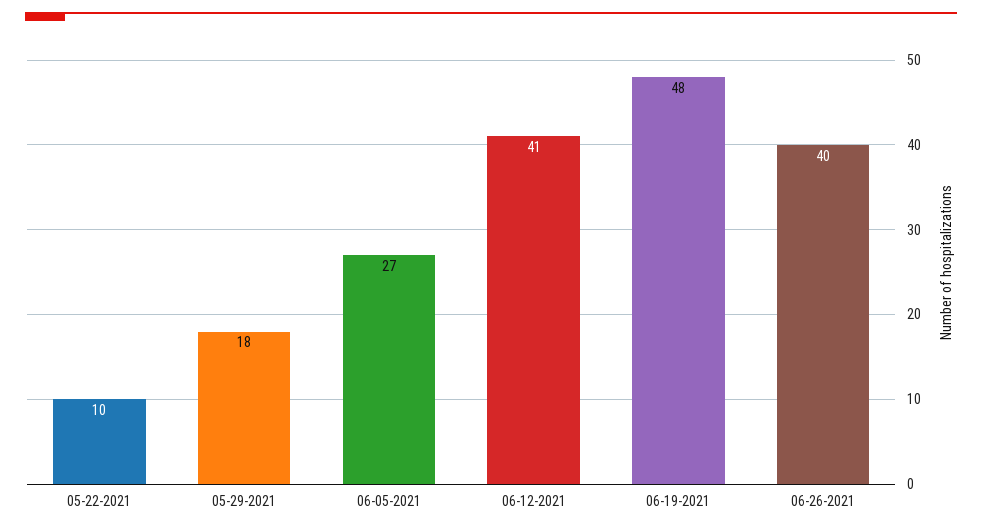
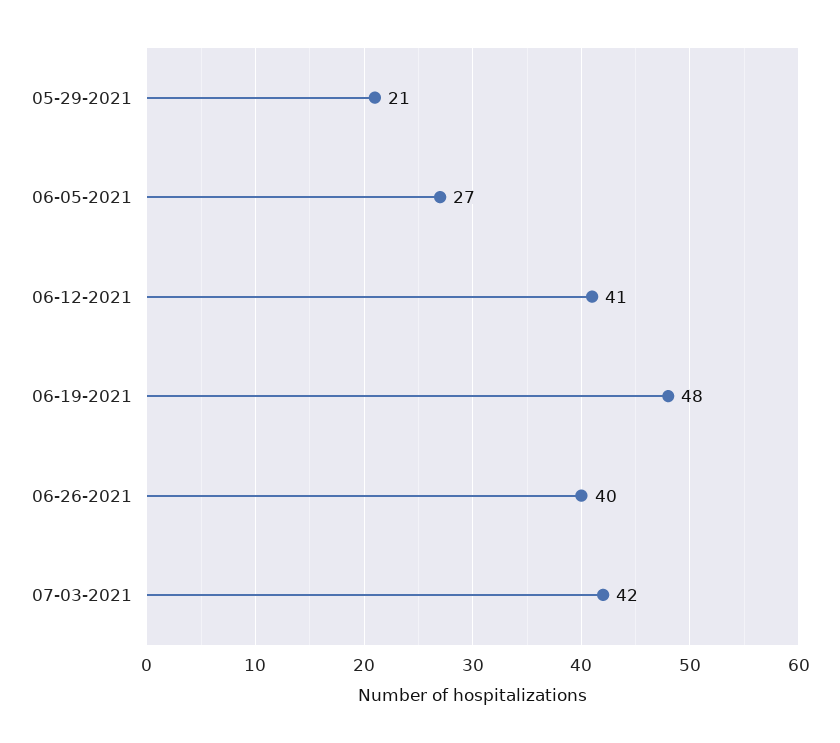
05-22-2021: 10 -> none
05-29-2021: 18 -> 21
07-03-2021: none -> 42

